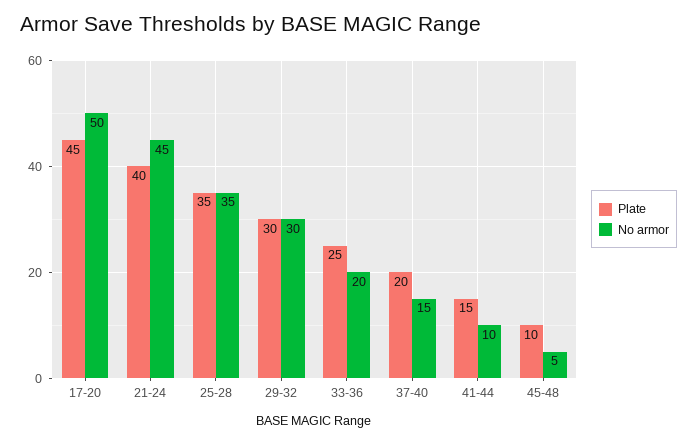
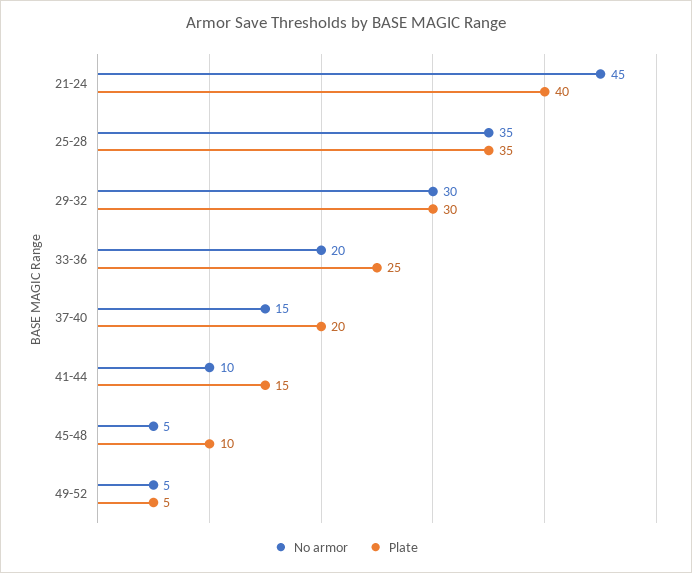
Plate, 17-20: 45 -> none
No armor, 17-20: 50 -> none
No armor, 49-52: none -> 5
Plate, 49-52: none -> 5

